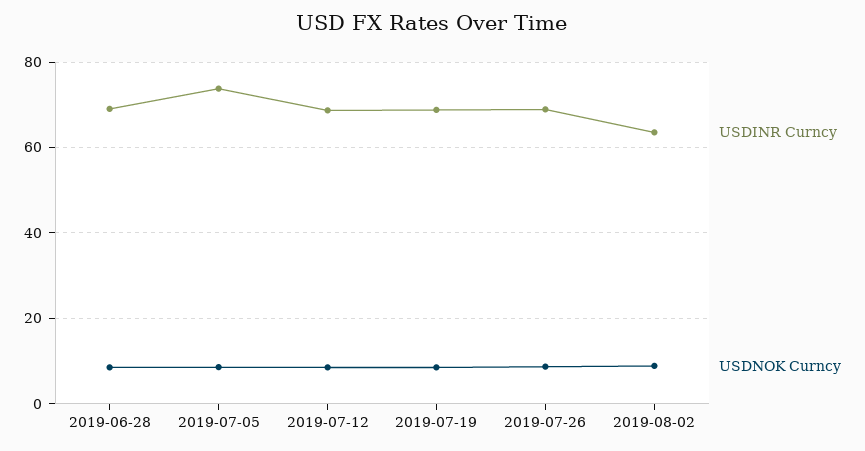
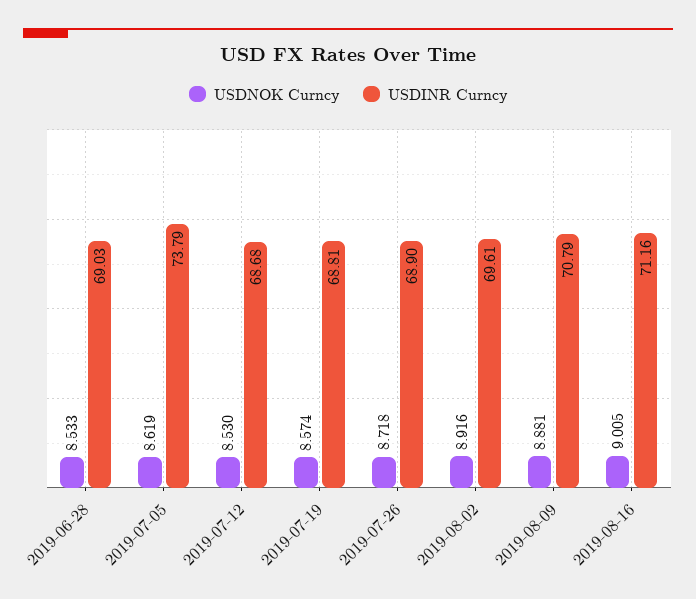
USDINR Curncy, 2019-08-02: 64 -> 69.61
USDNOK Curncy, 2019-08-09: none -> 8.881
USDINR Curncy, 2019-08-09: none -> 70.79
USDNOK Curncy, 2019-08-16: none -> 9.005
USDINR Curncy, 2019-08-16: none -> 71.16

